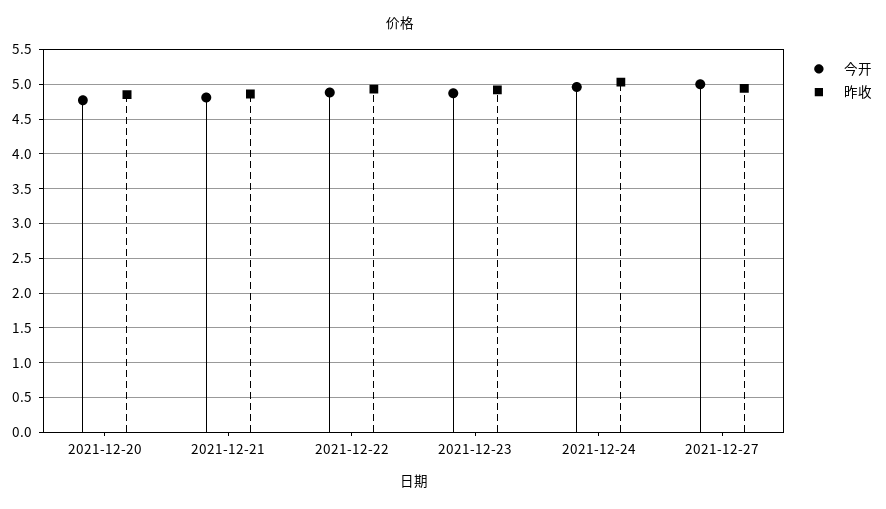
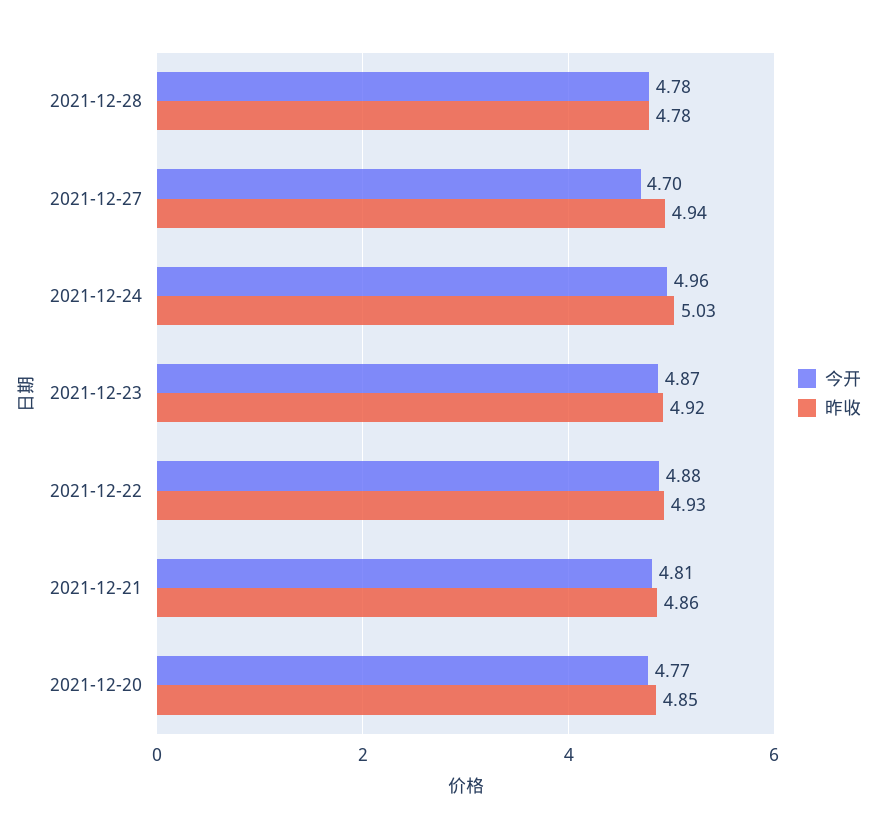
今开, 2021-12-27: 5 -> 4.7
今开, 2021-12-28: none -> 4.78
昨收, 2021-12-28: none -> 4.78

